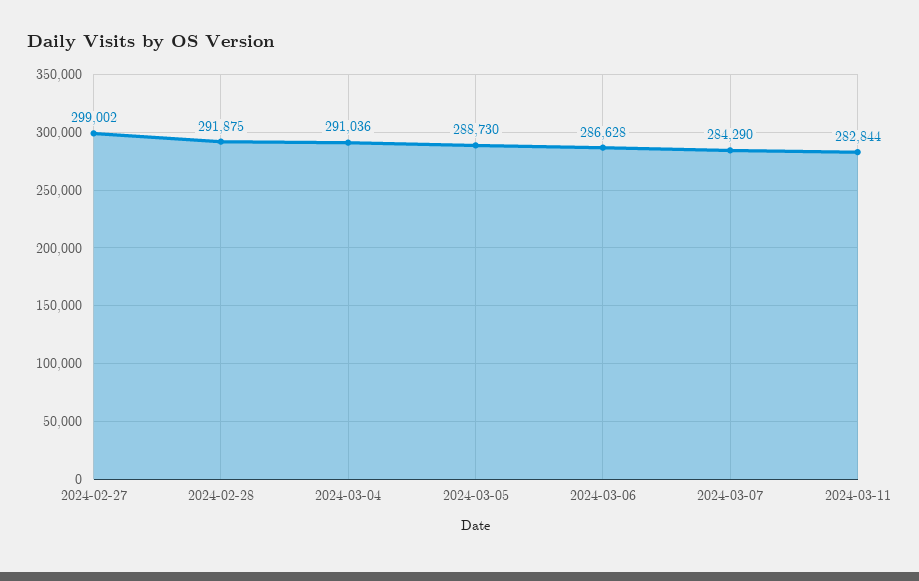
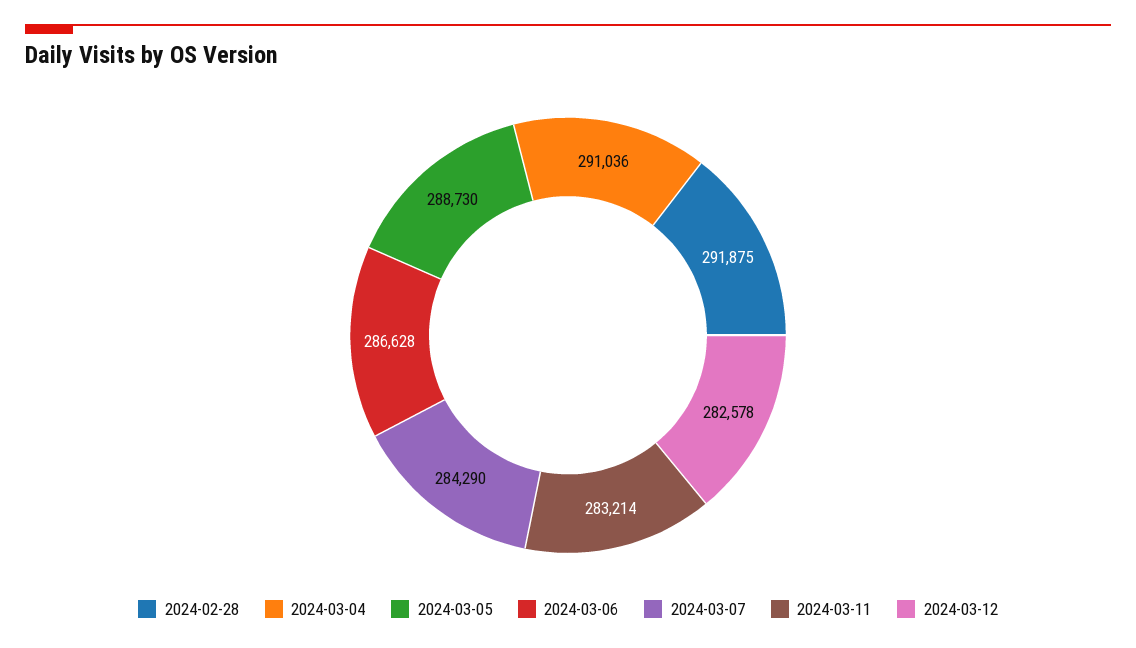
2024-02-27: 299002 -> none
2024-03-11: 282844 -> 283214
2024-03-12: none -> 282578

